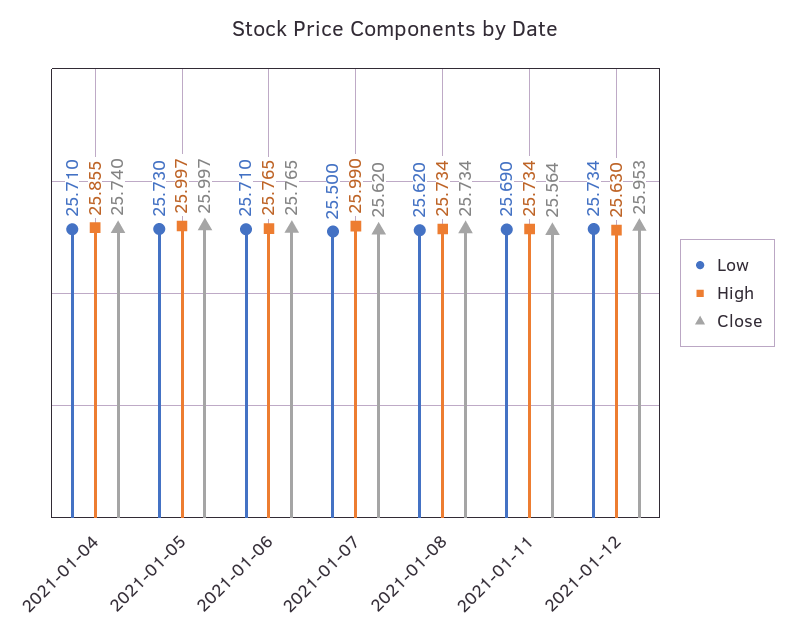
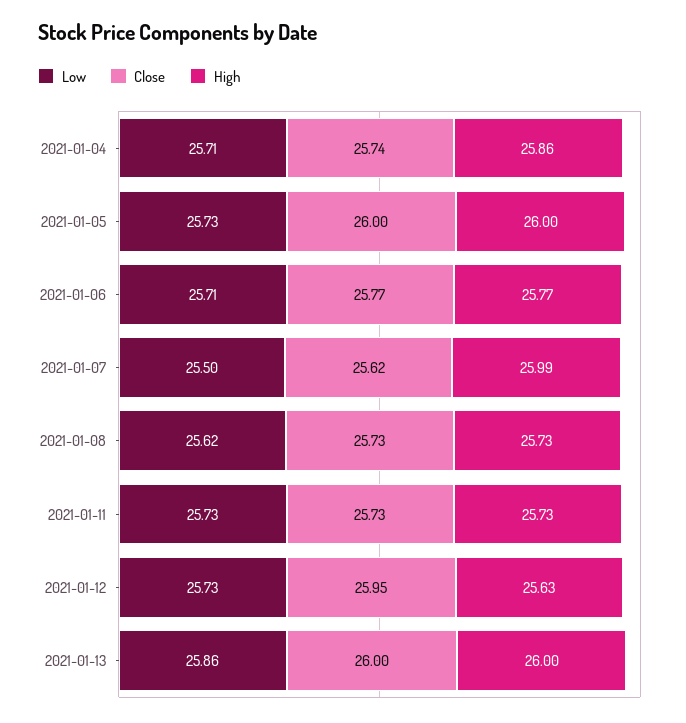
Low, 2021-01-11: 25.69 -> 25.73
Close, 2021-01-11: 25.564 -> 25.73
Low, 2021-01-13: none -> 25.86
Close, 2021-01-13: none -> 26
High, 2021-01-13: none -> 26

